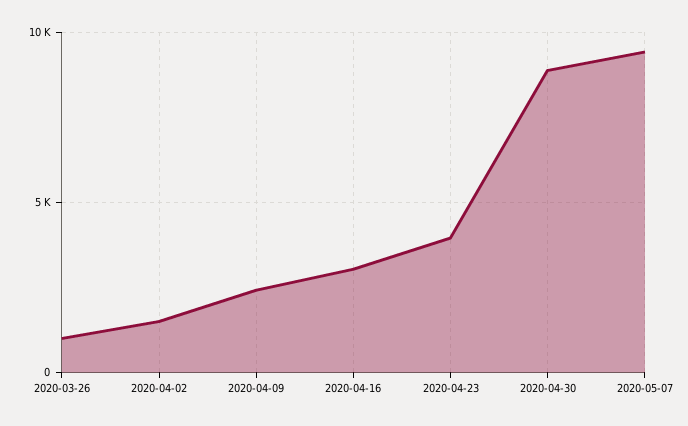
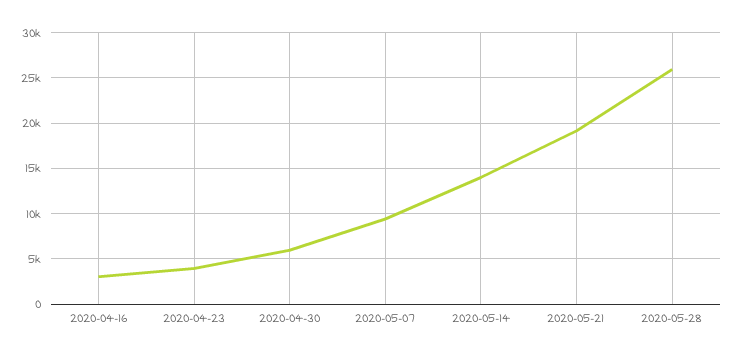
2020-03-26: 1000 -> none
2020-04-02: 1500 -> none
2020-04-09: 2500 -> none
2020-04-30: 9000 -> 6000
2020-05-14: none -> 14000
2020-05-21: none -> 19000
2020-05-28: none -> 26000

